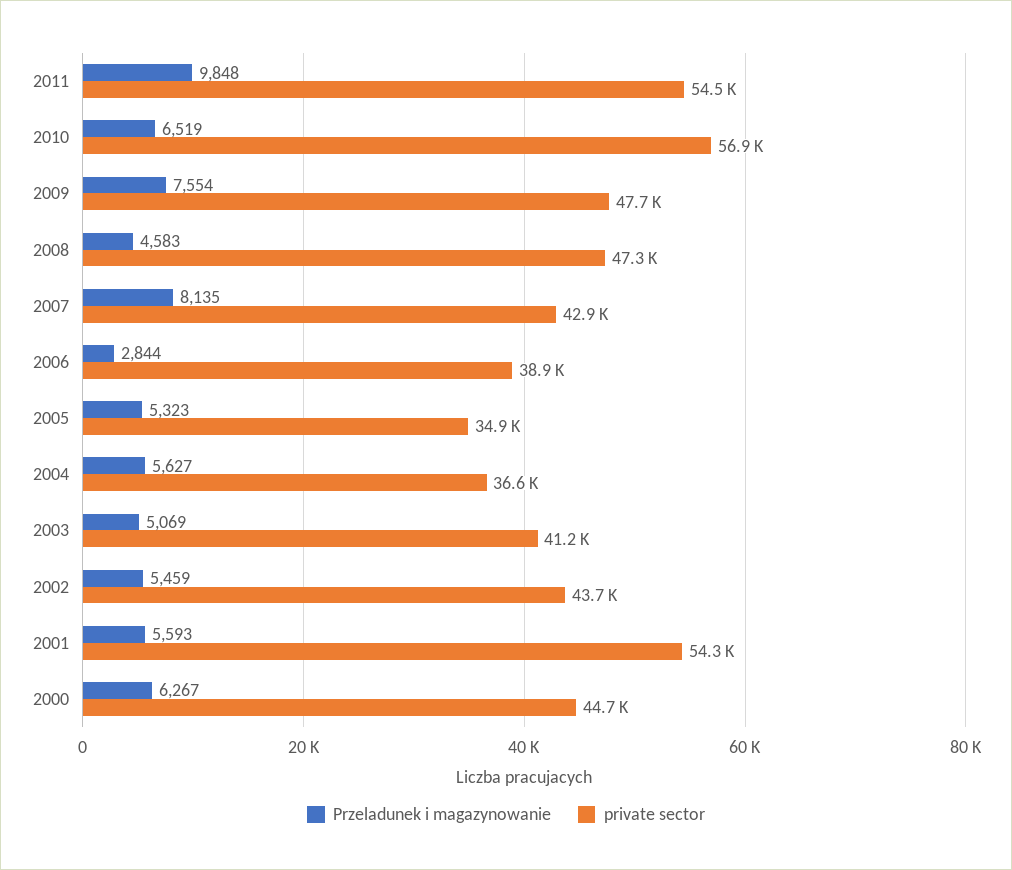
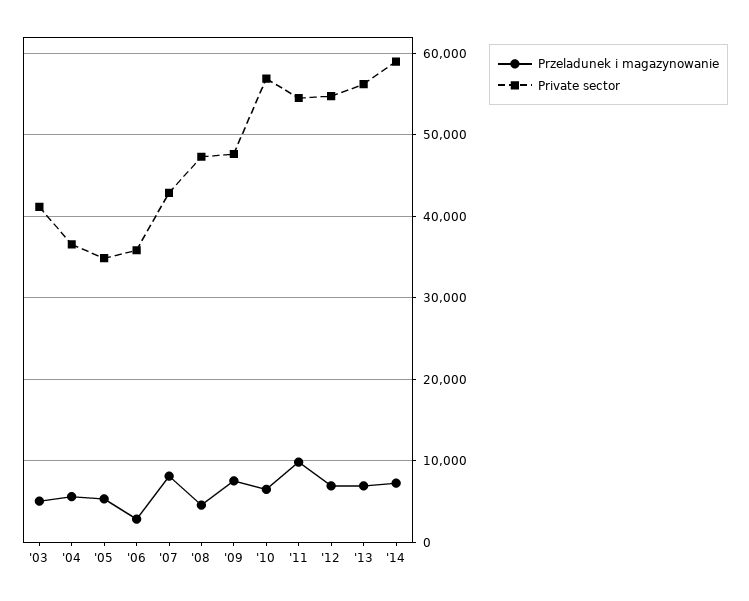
private sector, 2006: 38900 -> 36000
Przeladunek i magazynowanie, 2002: 5459 -> none
private sector, 2002: 43700 -> none
Przeladunek i magazynowanie, 2001: 5593 -> none
private sector, 2001: 54300 -> none
Przeladunek i magazynowanie, 2000: 6267 -> none
private sector, 2000: 44700 -> none
Przeladunek i magazynowanie, '12: none -> 7000
private sector, '12: none -> 55000
Przeladunek i magazynowanie, '13: none -> 7000
private sector, '13: none -> 56000
Przeladunek i magazynowanie, '14: none -> 7000
private sector, '14: none -> 59000

